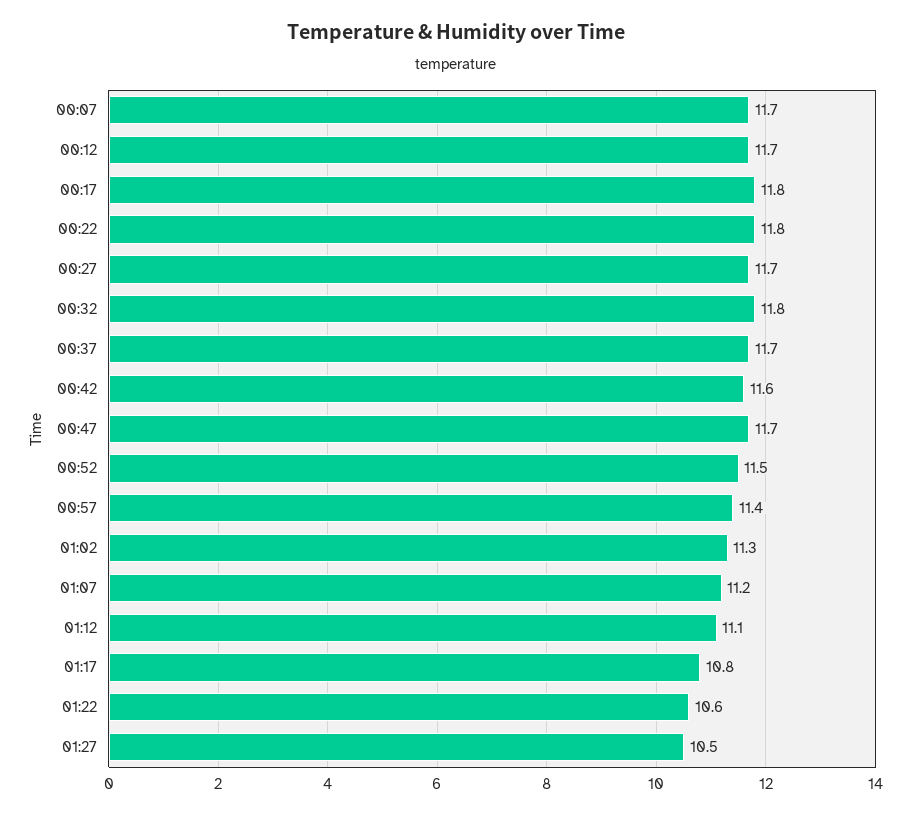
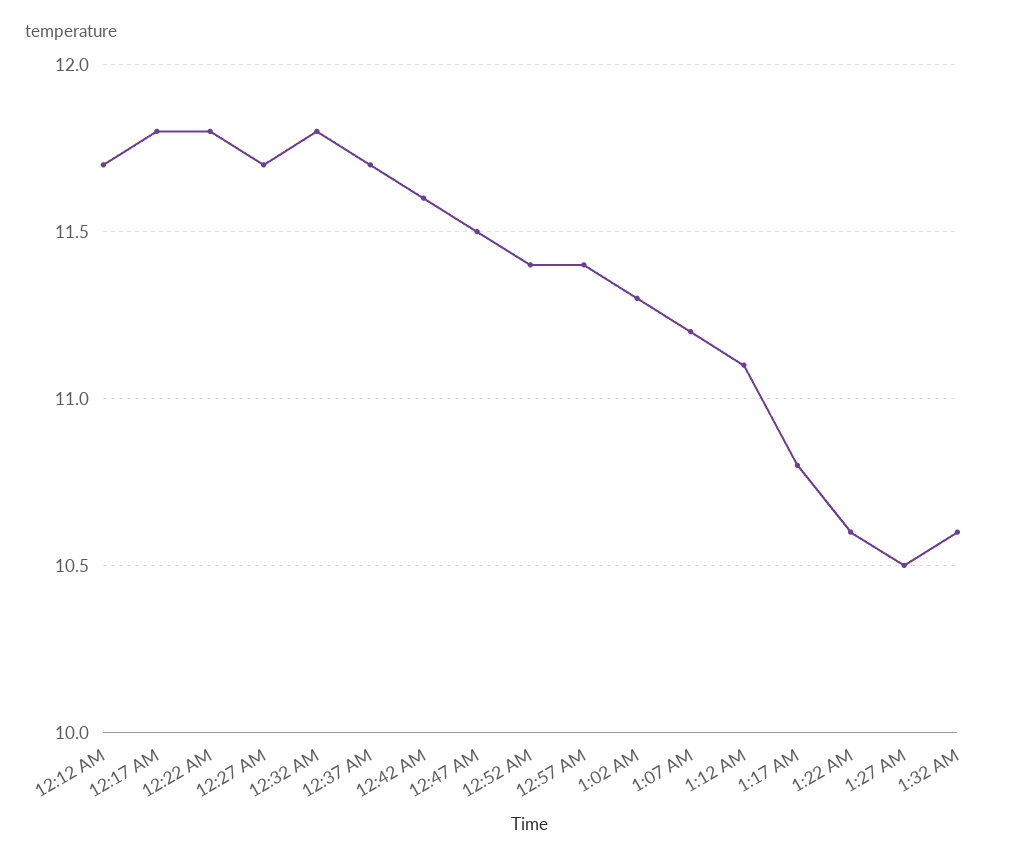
00:07: 11.7 -> none
00:47: 11.7 -> 11.5
00:52: 11.5 -> 11.4
1:32 AM: none -> 10.6

